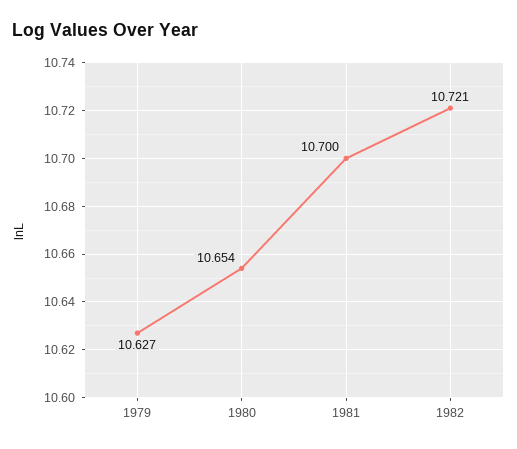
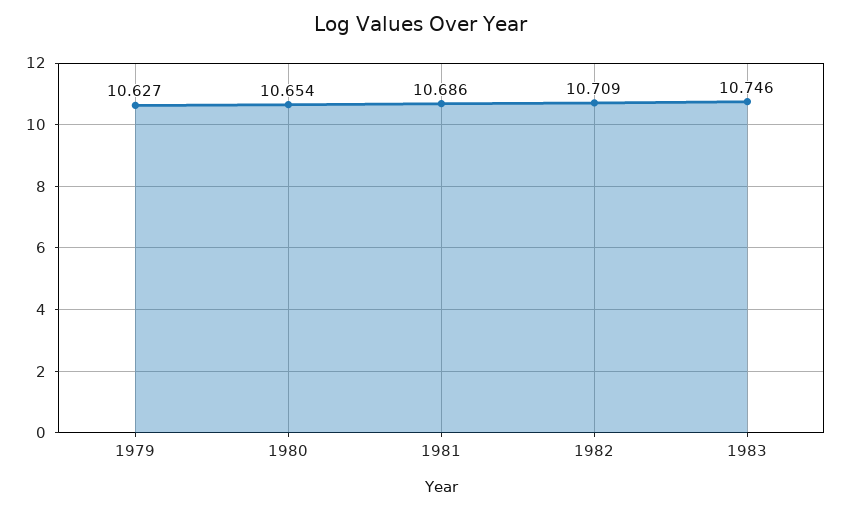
1981: 10.7 -> 10.686
1982: 10.721 -> 10.709
1983: none -> 10.746

